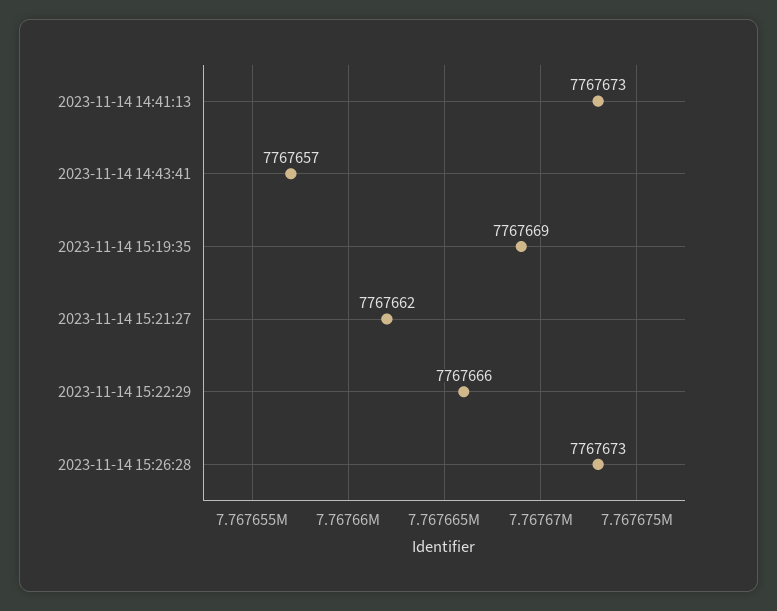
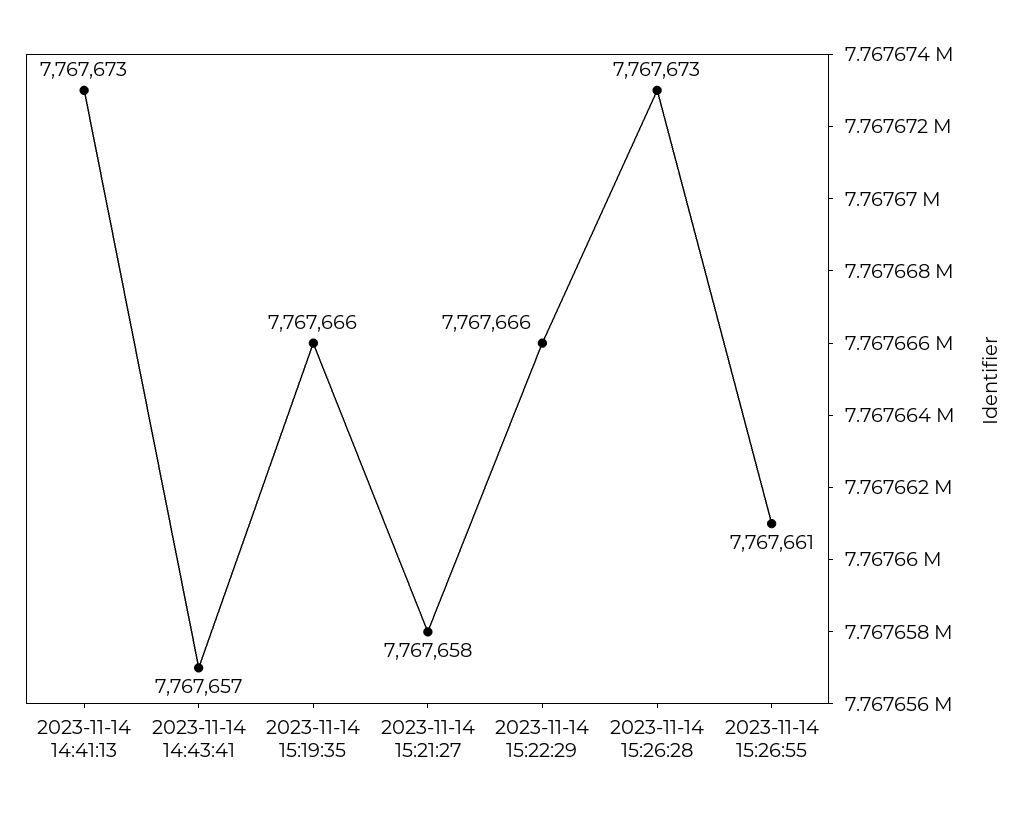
2023-11-14 15:19:35: 7767669 -> 7767666
2023-11-14 15:21:27: 7767662 -> 7767658
2023-11-14 15:26:55: none -> 7767661

